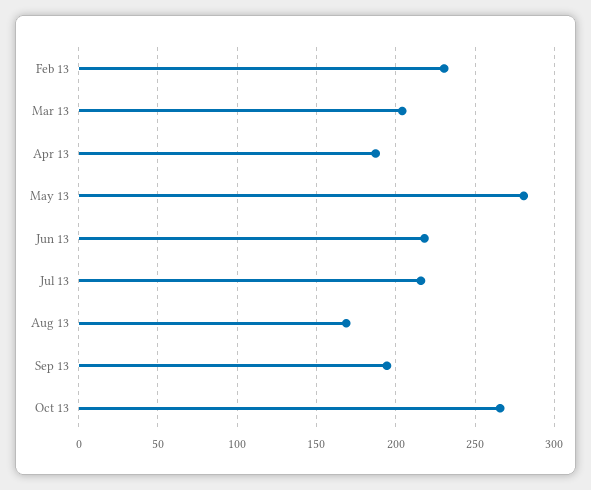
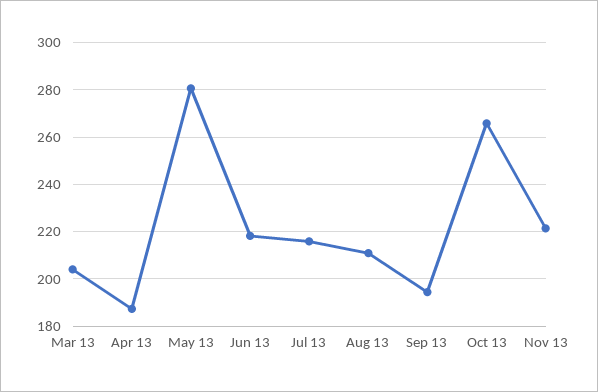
Feb 13: 230 -> none
Aug 13: 170 -> 210
Nov 13: none -> 220

